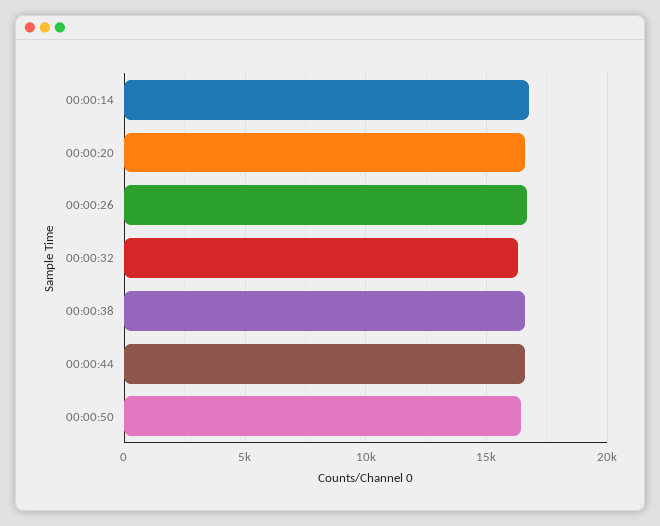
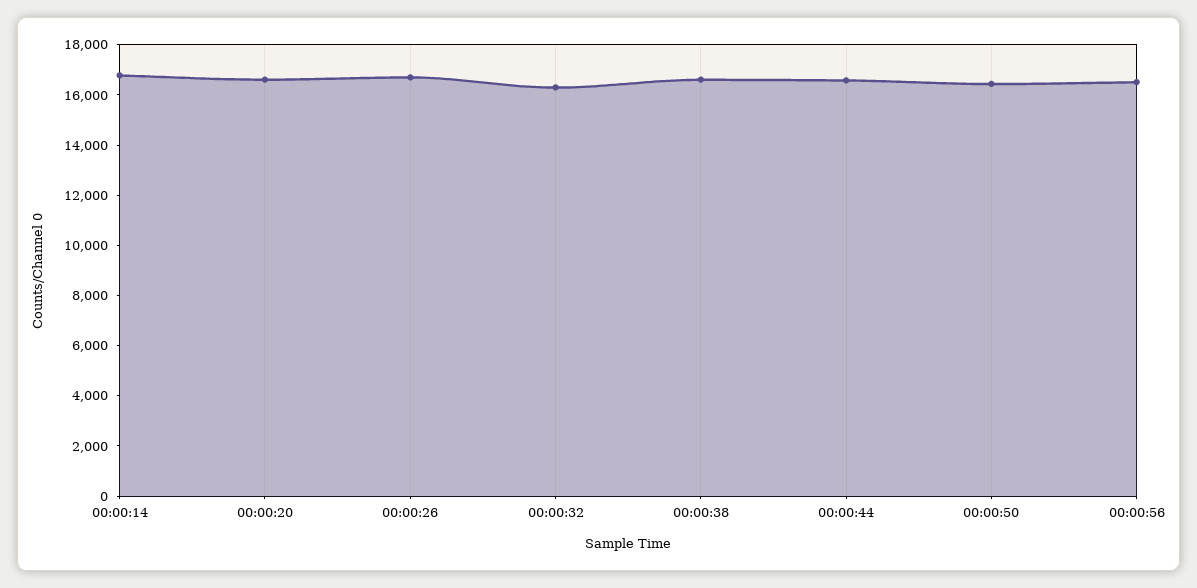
00:00:56: none -> 16500

